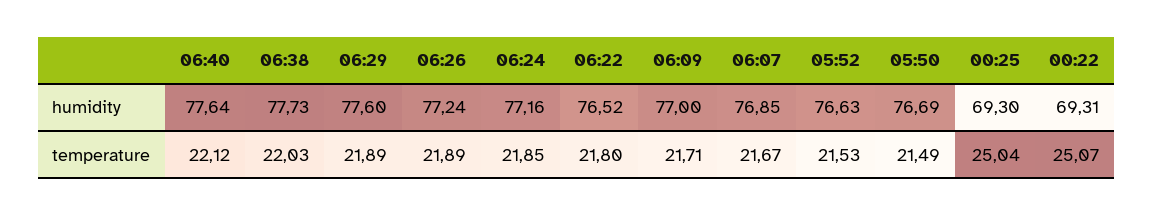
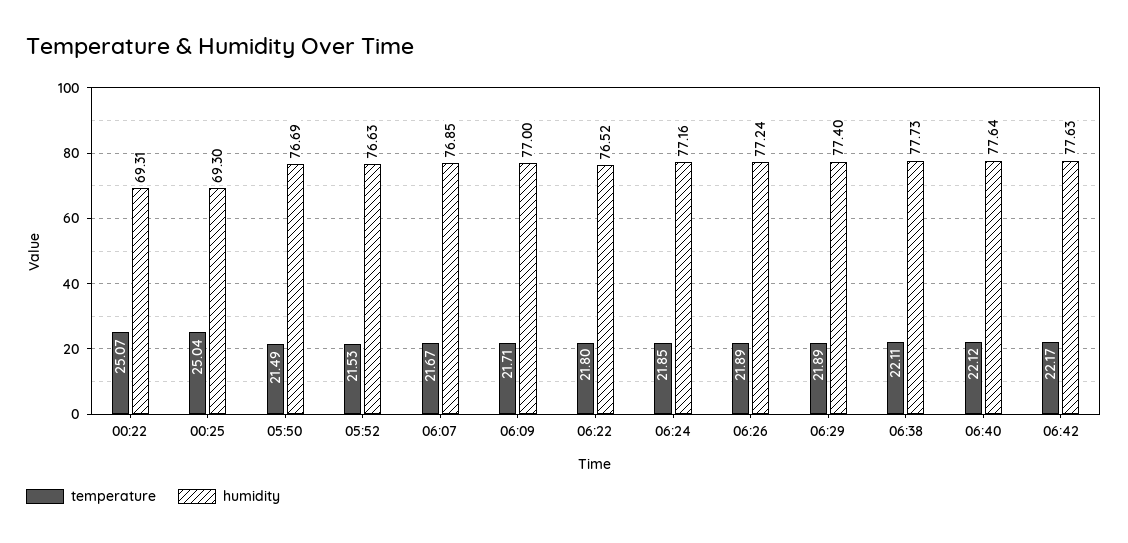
humidity, 06:29: 77.6 -> 77.4
temperature, 06:38: 22.03 -> 22.11
temperature, 06:42: none -> 22.17
humidity, 06:42: none -> 77.63

